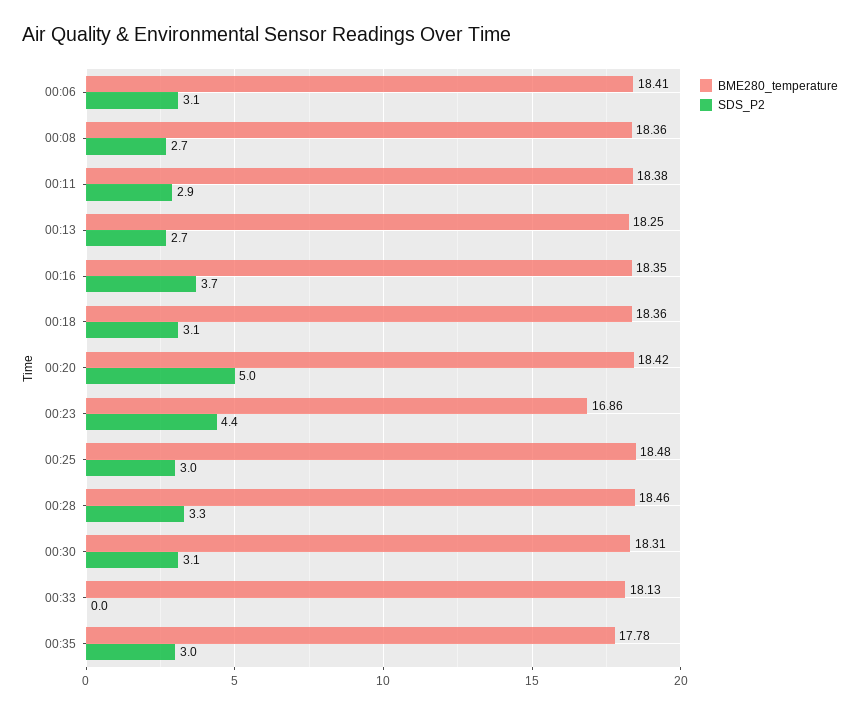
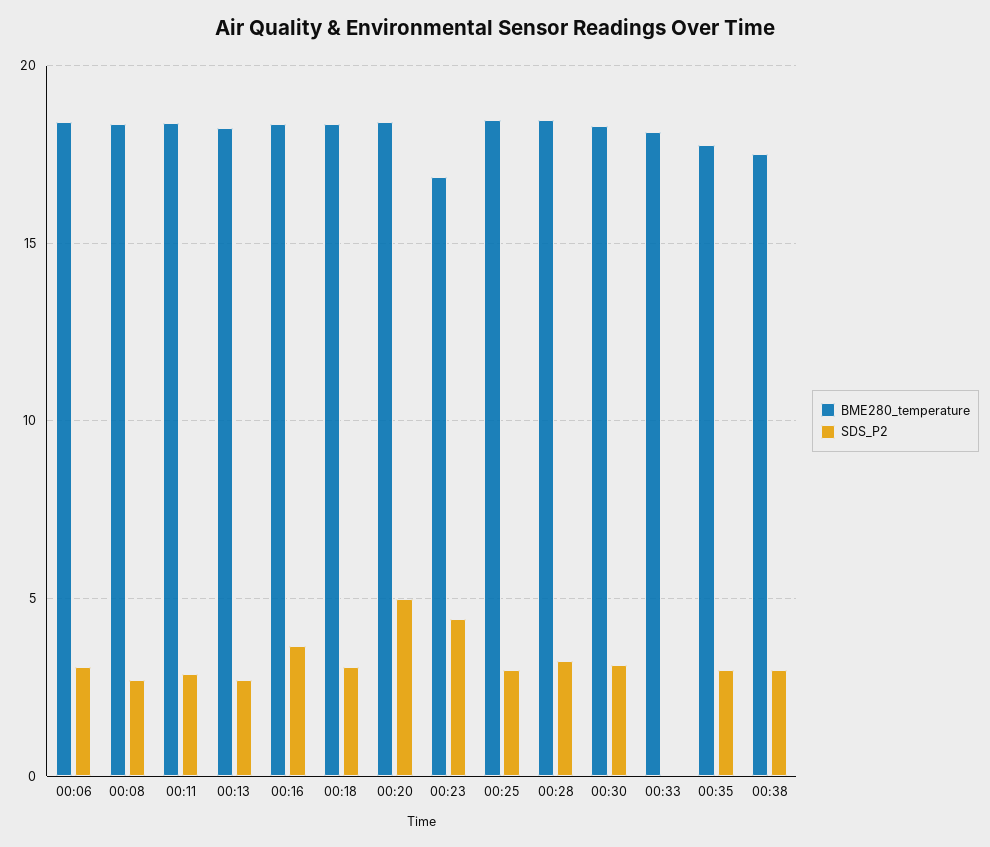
BME280_temperature, 00:38: none -> 17.5
SDS_P2, 00:38: none -> 3

